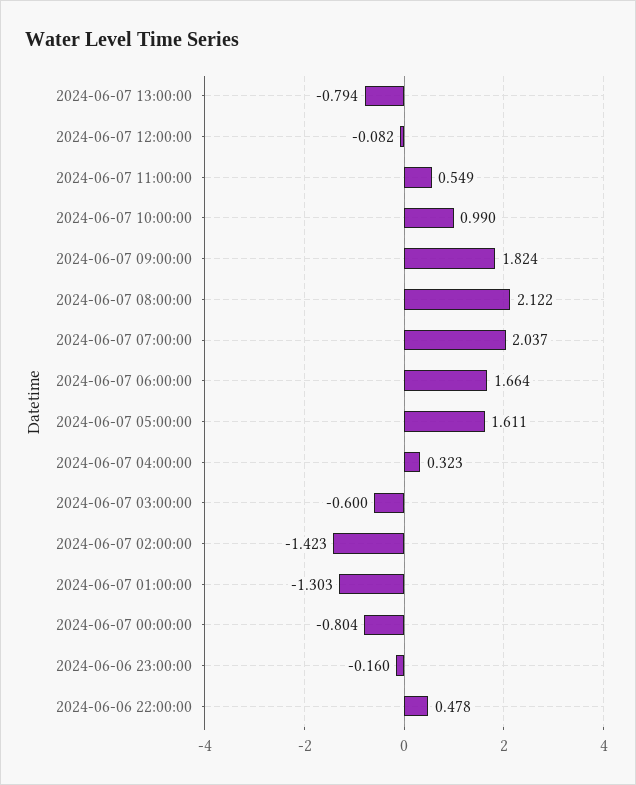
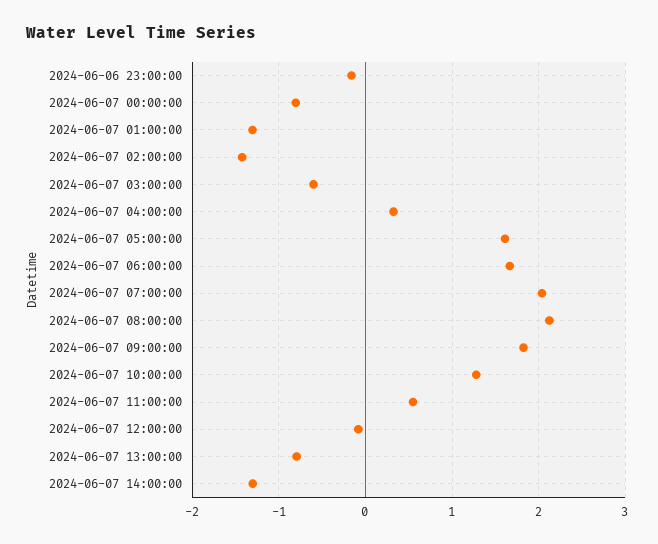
2024-06-07 10:00:00: 0.99 -> 1.3
2024-06-06 22:00:00: 0.478 -> none
2024-06-07 14:00:00: none -> -1.3

